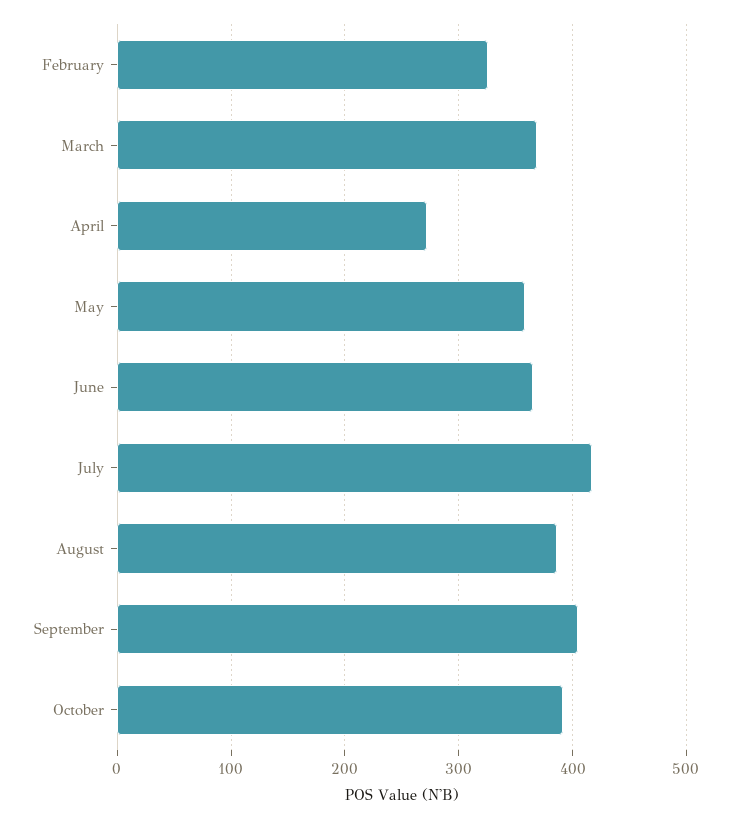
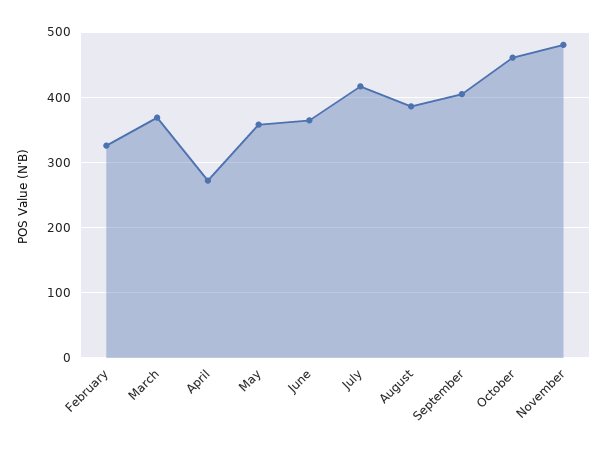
October: 390 -> 460
November: none -> 480

